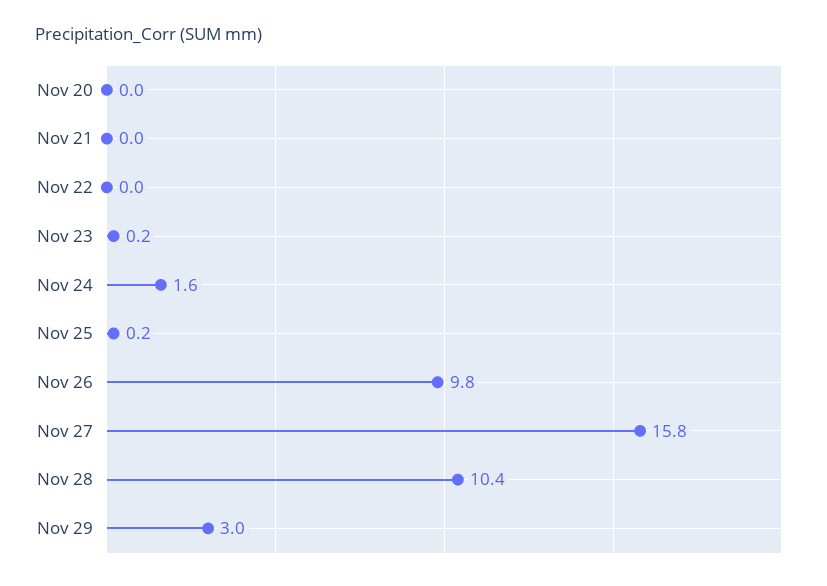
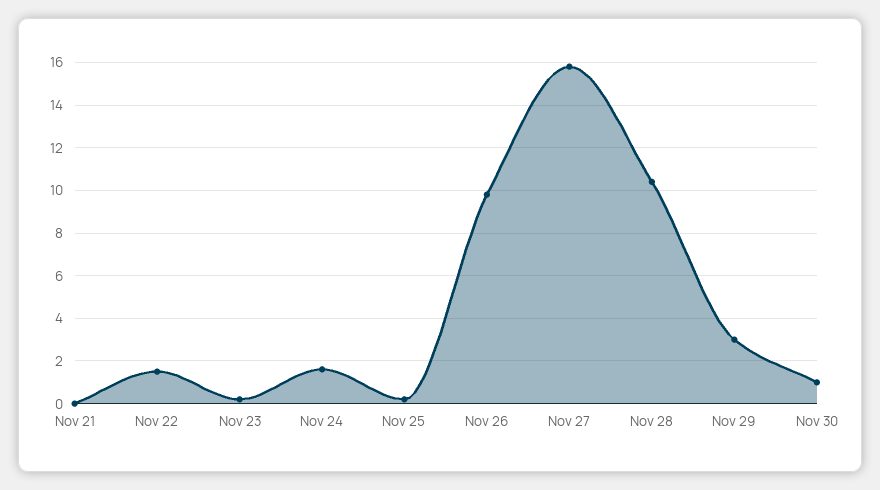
Nov 20: 0 -> none
Nov 22: 0 -> 1.5
Nov 30: none -> 1

